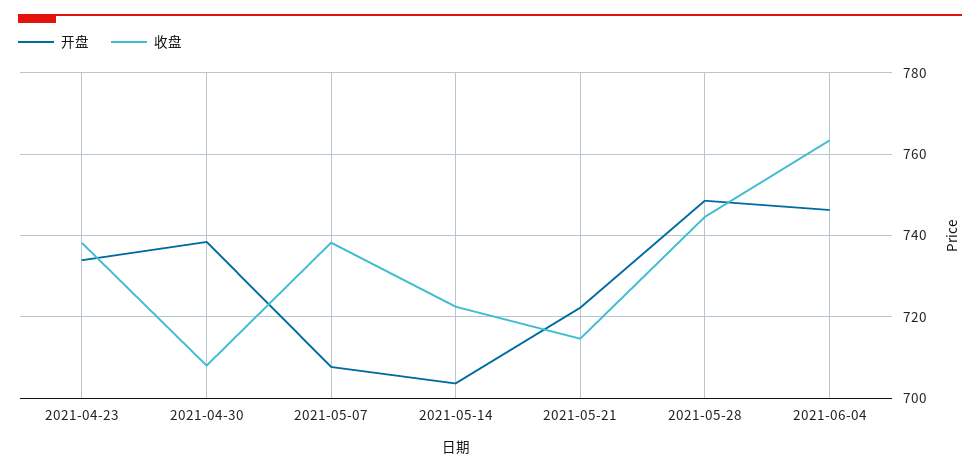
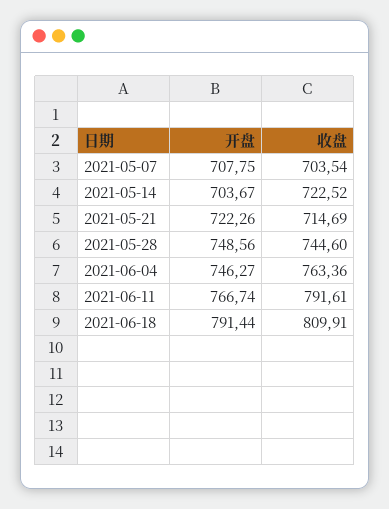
开盘, 2021-04-23: 734 -> none
收盘, 2021-04-23: 738 -> none
开盘, 2021-04-30: 738 -> none
收盘, 2021-04-30: 708 -> none
收盘, 2021-05-07: 738 -> 703.54
开盘, 2021-06-11: none -> 766.74
收盘, 2021-06-11: none -> 791.61
开盘, 2021-06-18: none -> 791.44
收盘, 2021-06-18: none -> 809.91

